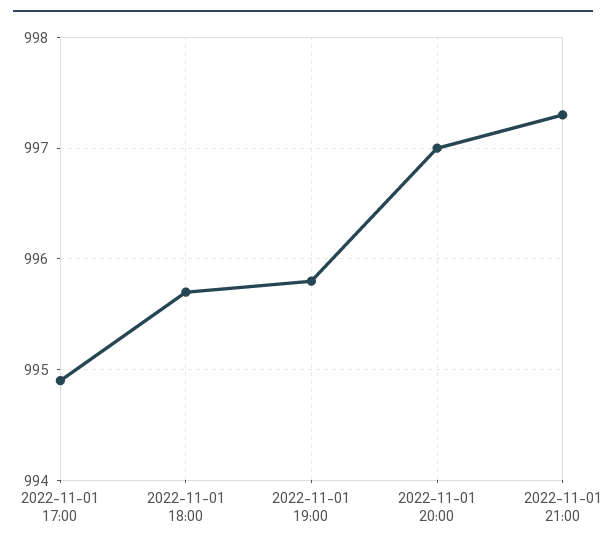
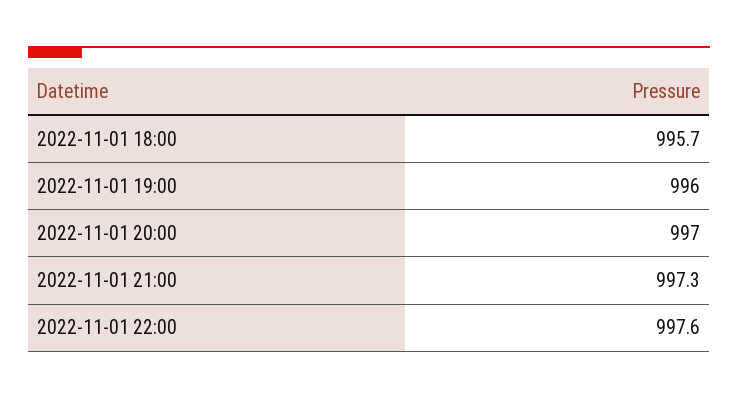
2022-11-01 17:00: 994.9 -> none
2022-11-01 19:00: 995.8 -> 996
2022-11-01 22:00: none -> 997.6

